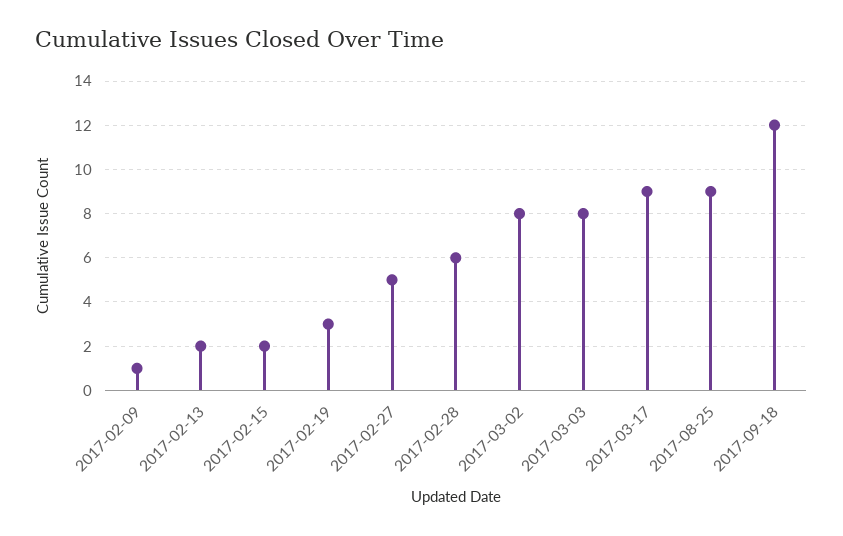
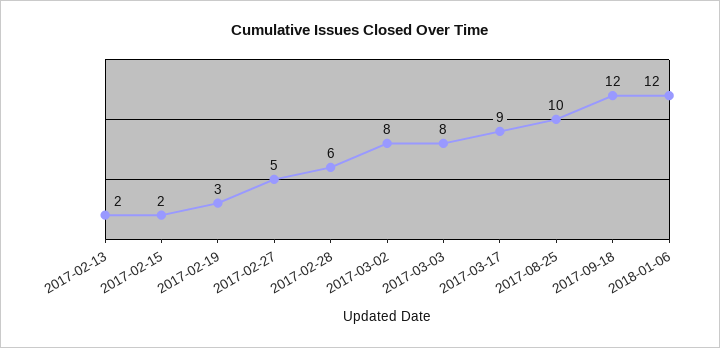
2017-02-09: 1 -> none
2017-08-25: 9 -> 10
2018-01-06: none -> 12

